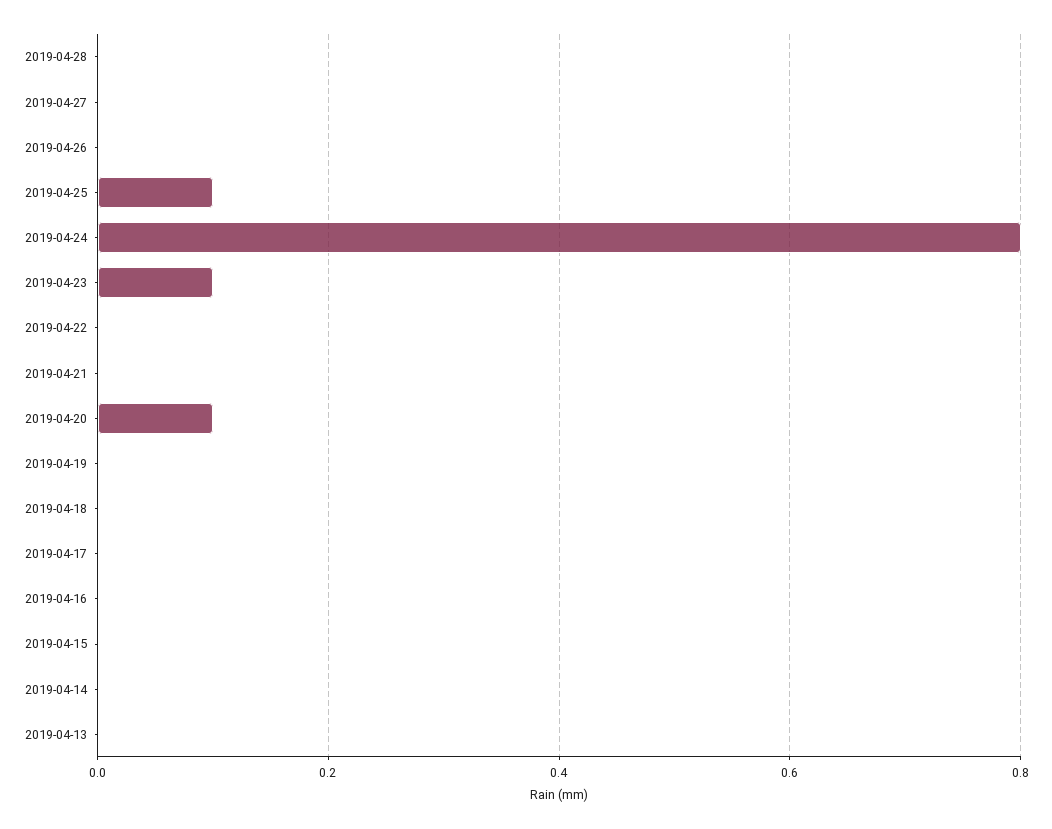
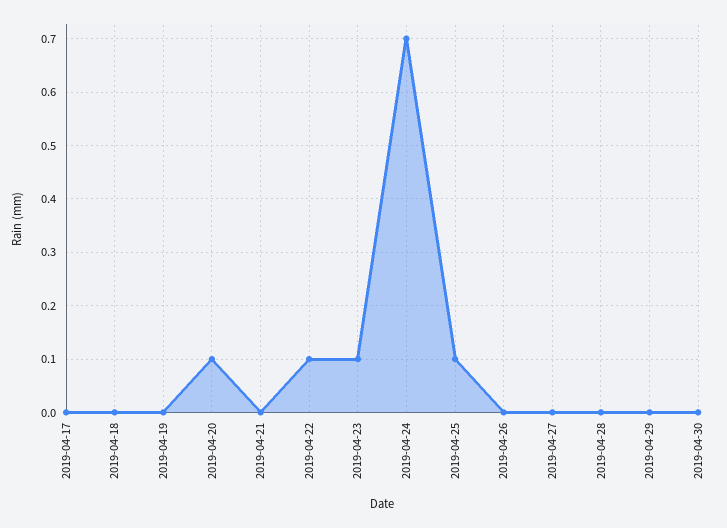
2019-04-24: 0.8 -> 0.7
2019-04-22: 0 -> 0.1
2019-04-16: 0 -> none
2019-04-15: 0 -> none
2019-04-14: 0 -> none
2019-04-13: 0 -> none
2019-04-29: none -> 0
2019-04-30: none -> 0

